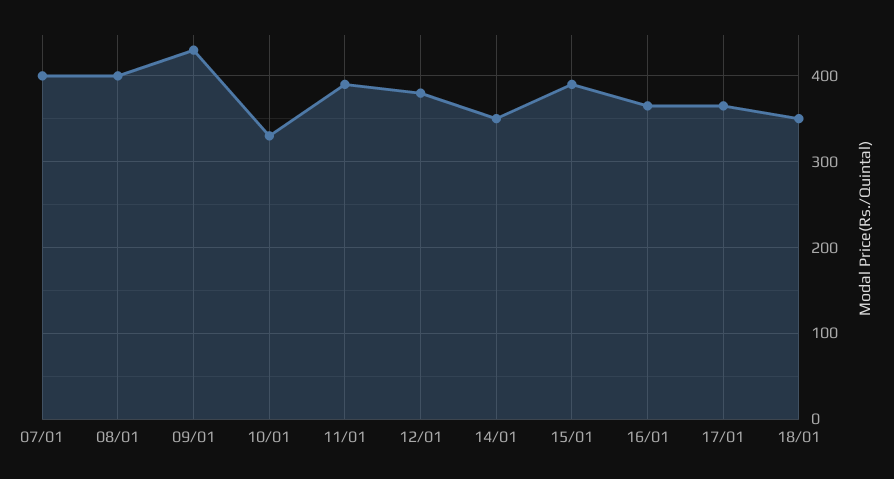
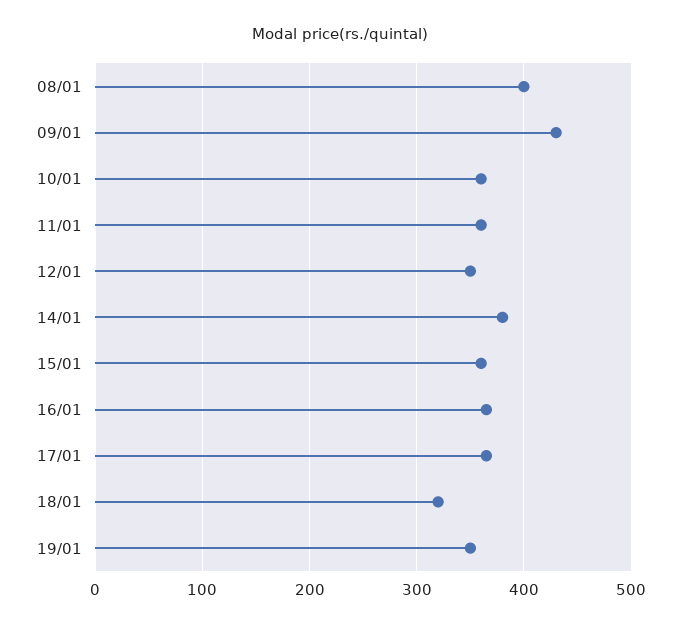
07/01: 400 -> none
10/01: 330 -> 360
11/01: 390 -> 360
12/01: 380 -> 350
14/01: 350 -> 380
15/01: 390 -> 360
18/01: 350 -> 320
19/01: none -> 350

